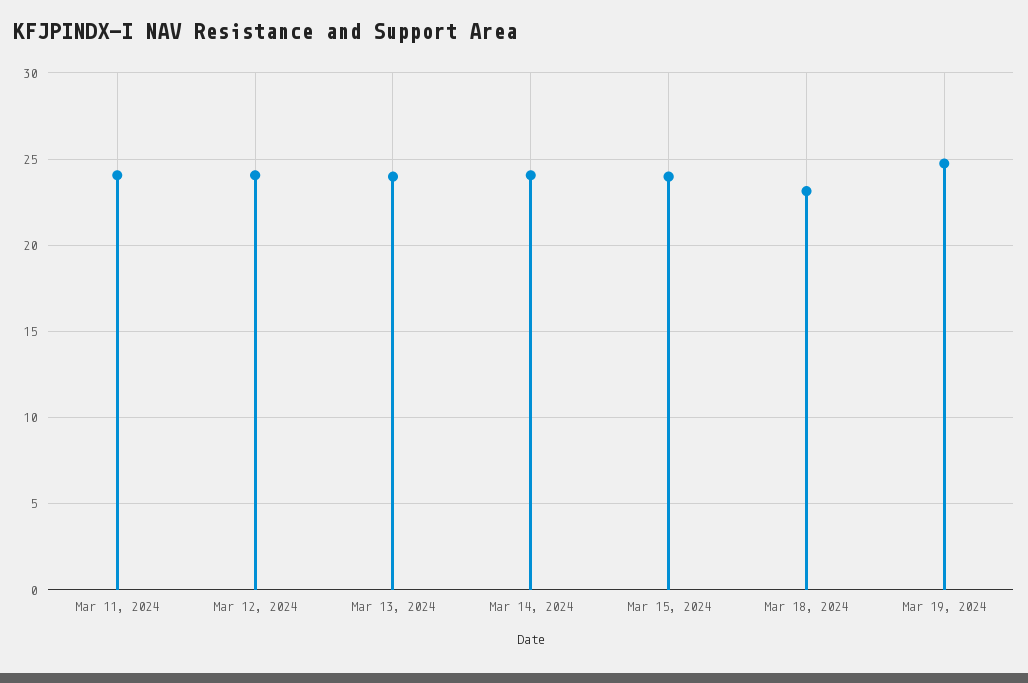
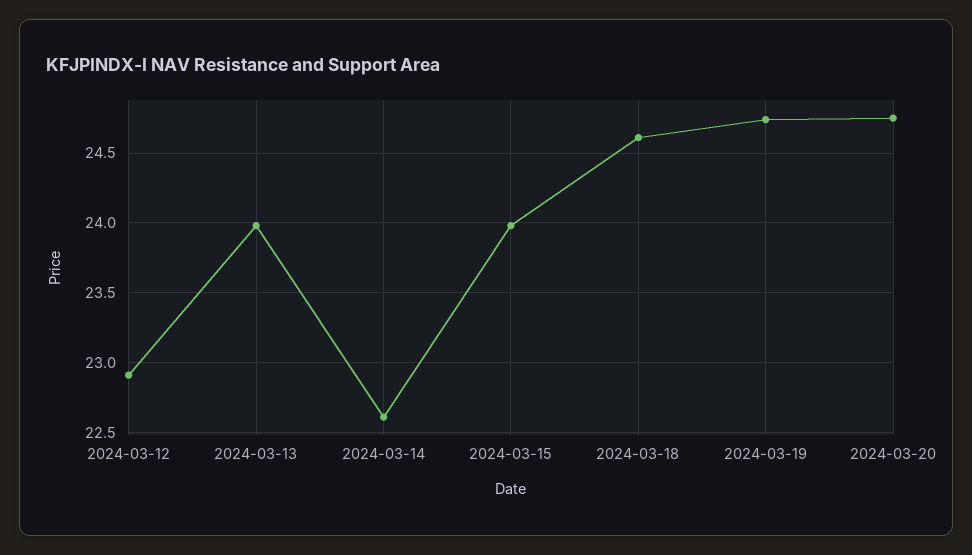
Mar 11, 2024: 24 -> none
Mar 12, 2024: 24 -> 22.9
Mar 14, 2024: 24 -> 22.6
Mar 18, 2024: 23 -> 24.6
2024-03-20: none -> 24.75

